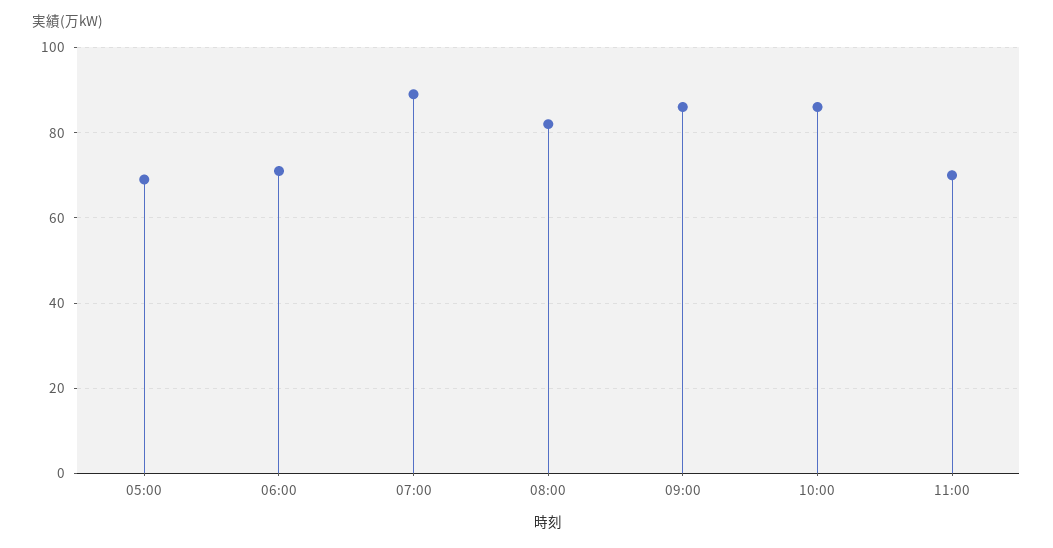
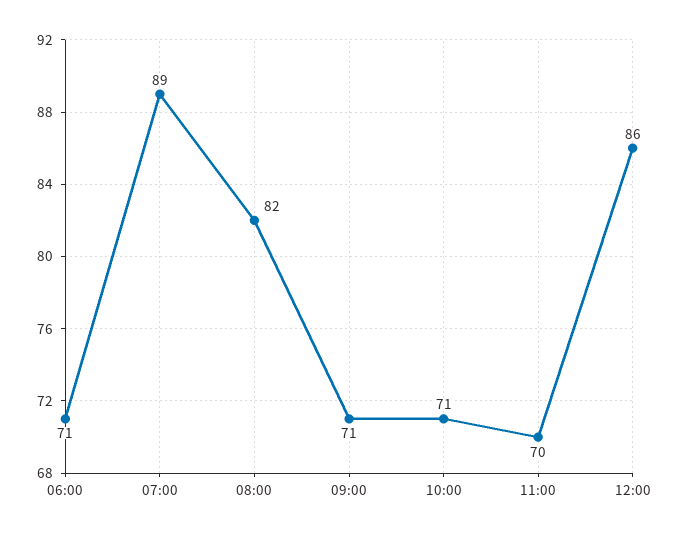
05:00: 70 -> none
09:00: 85 -> 71
10:00: 85 -> 71
12:00: none -> 86

